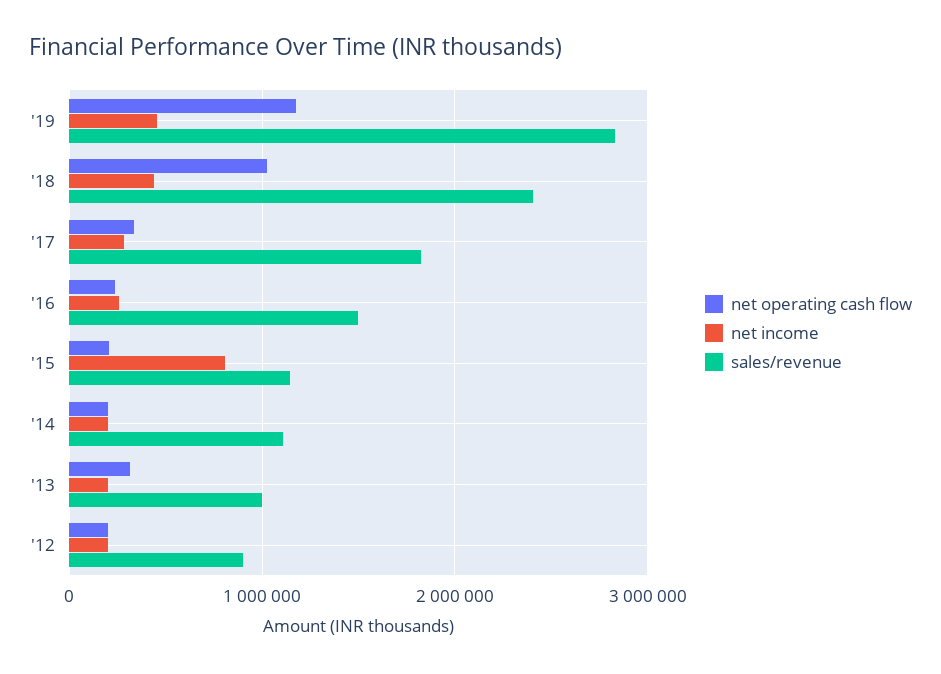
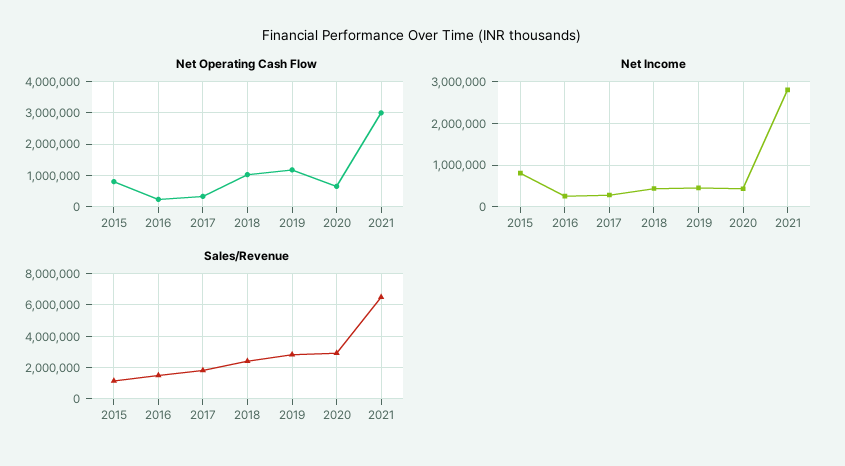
net operating cash flow, '15: 200000 -> 800000
net operating cash flow, '14: 200000 -> none
net income, '14: 200000 -> none
sales/revenue, '14: 1100000 -> none
net operating cash flow, '13: 300000 -> none
net income, '13: 200000 -> none
sales/revenue, '13: 1000000 -> none
net operating cash flow, '12: 200000 -> none
net income, '12: 200000 -> none
sales/revenue, '12: 900000 -> none
net operating cash flow, 2020: none -> 600000
net operating cash flow, 2021: none -> 3000000
net income, 2020: none -> 400000
net income, 2021: none -> 2800000
sales/revenue, 2020: none -> 3000000
sales/revenue, 2021: none -> 6500000

